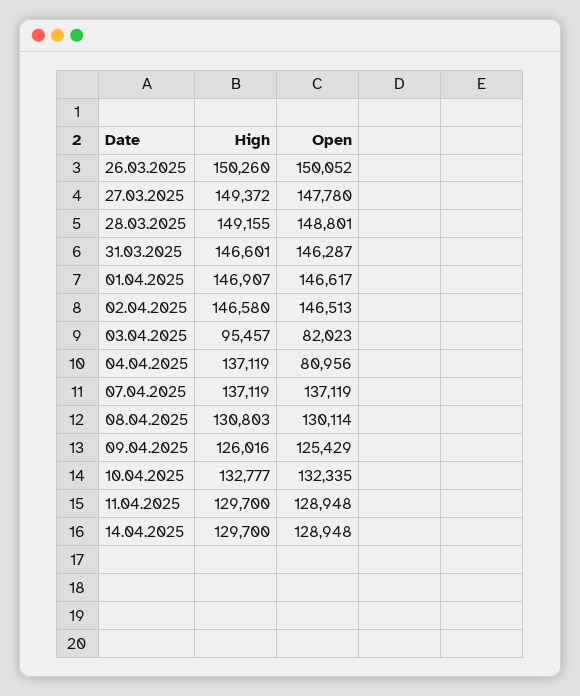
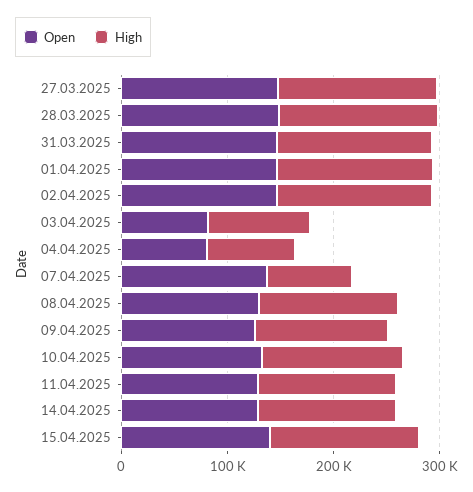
High, 26.03.2025: 150260 -> none
Open, 26.03.2025: 150052 -> none
High, 04.04.2025: 137119 -> 80000
High, 07.04.2025: 137119 -> 80000
Open, 15.04.2025: none -> 140000
High, 15.04.2025: none -> 140000

